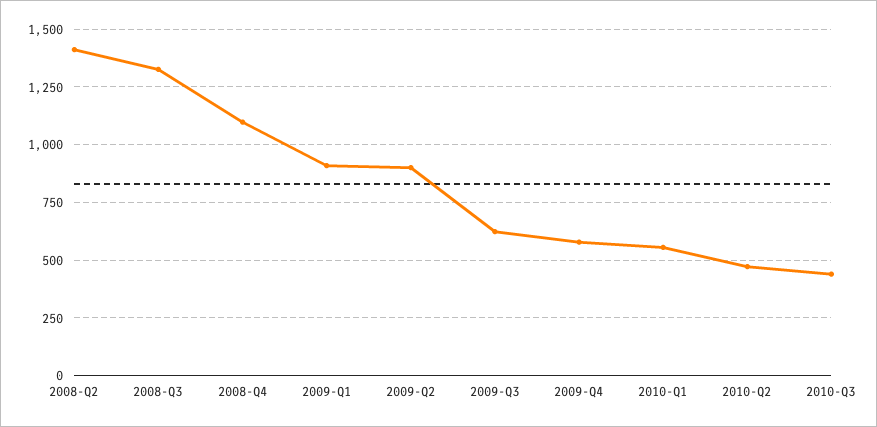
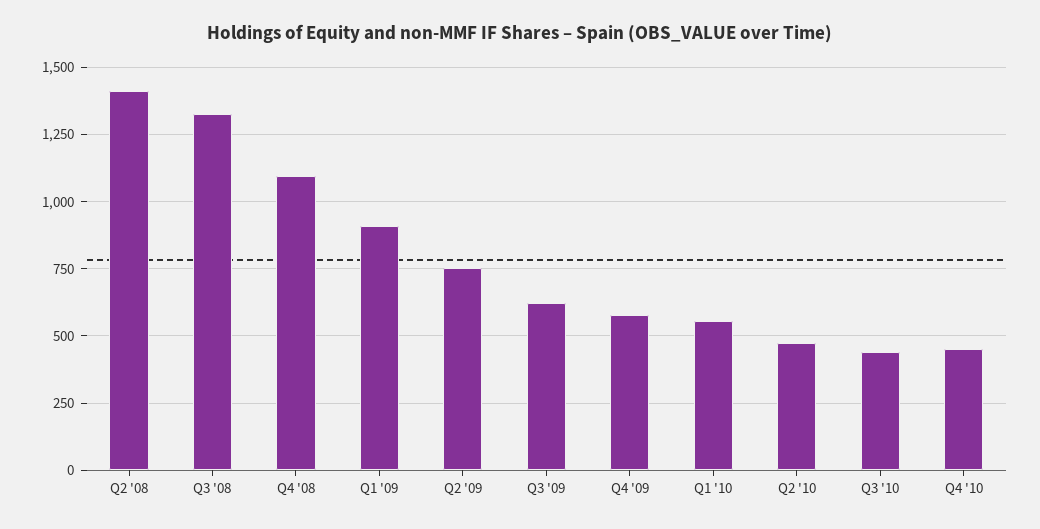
2009-Q2: 900 -> 750
Q4 '10: none -> 450

